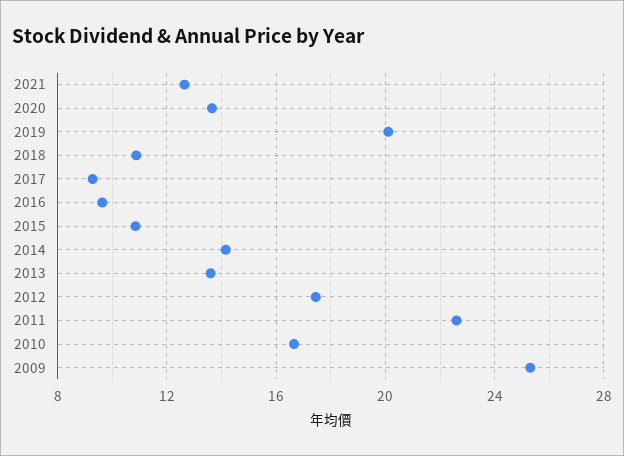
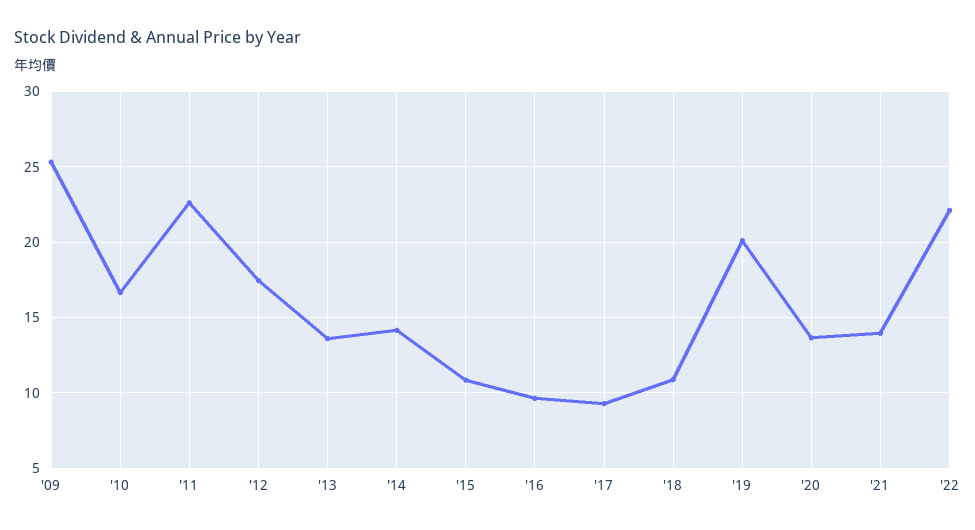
2021: 12.5 -> 14
'22: none -> 22

